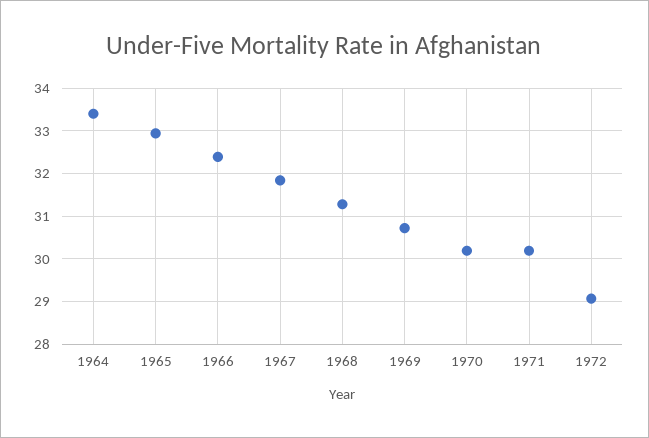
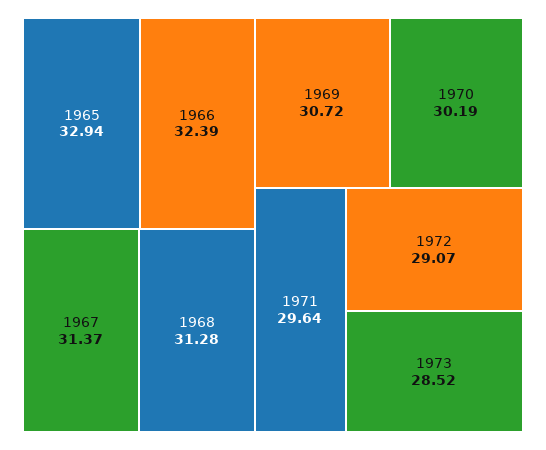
1964: 33.4 -> none
1967: 31.8 -> 31.37
1971: 30.2 -> 29.64
1973: none -> 28.52

